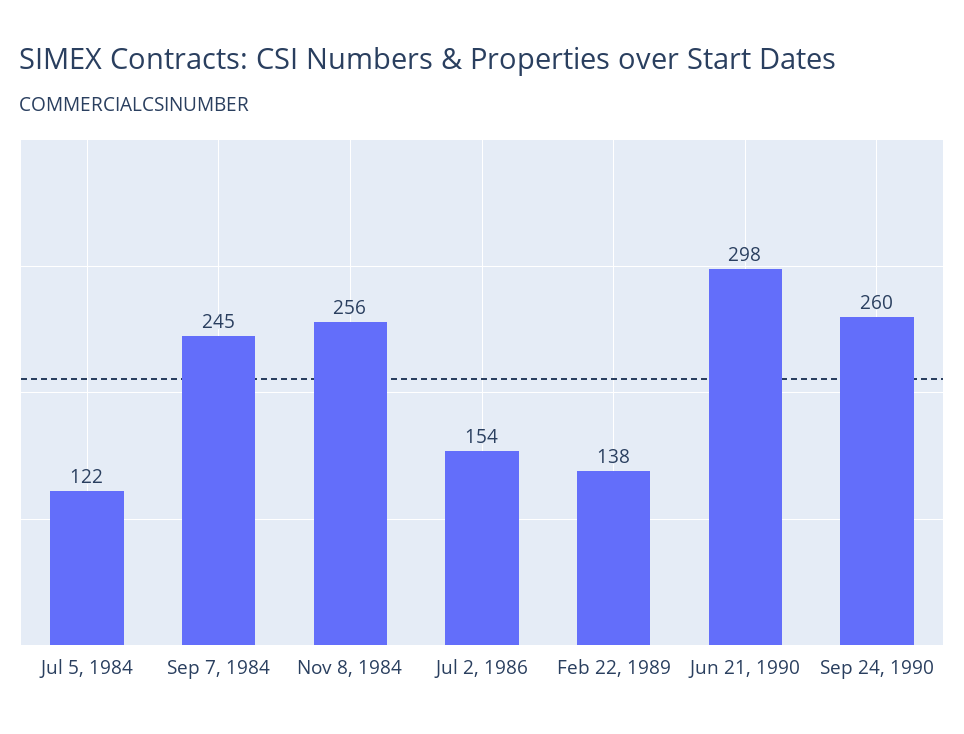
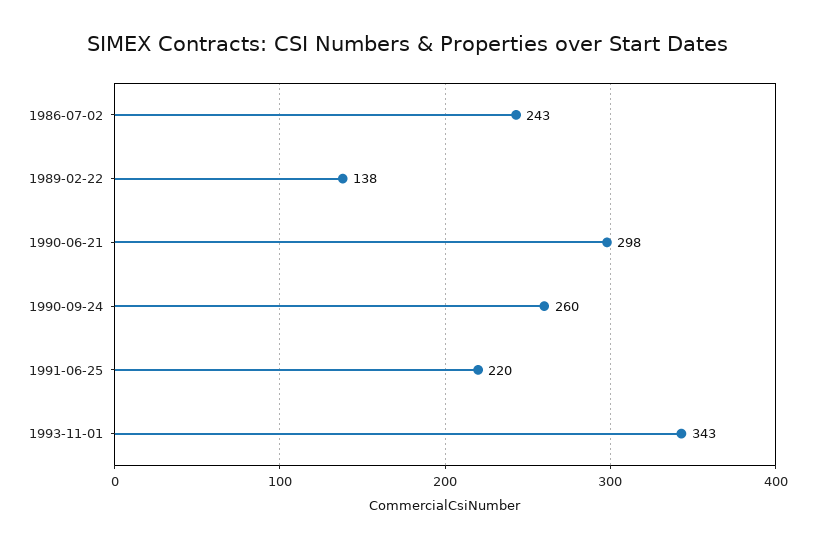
Jul 5, 1984: 122 -> none
Sep 7, 1984: 245 -> none
Nov 8, 1984: 256 -> none
Jul 2, 1986: 154 -> 243
1991-06-25: none -> 220
1993-11-01: none -> 343

